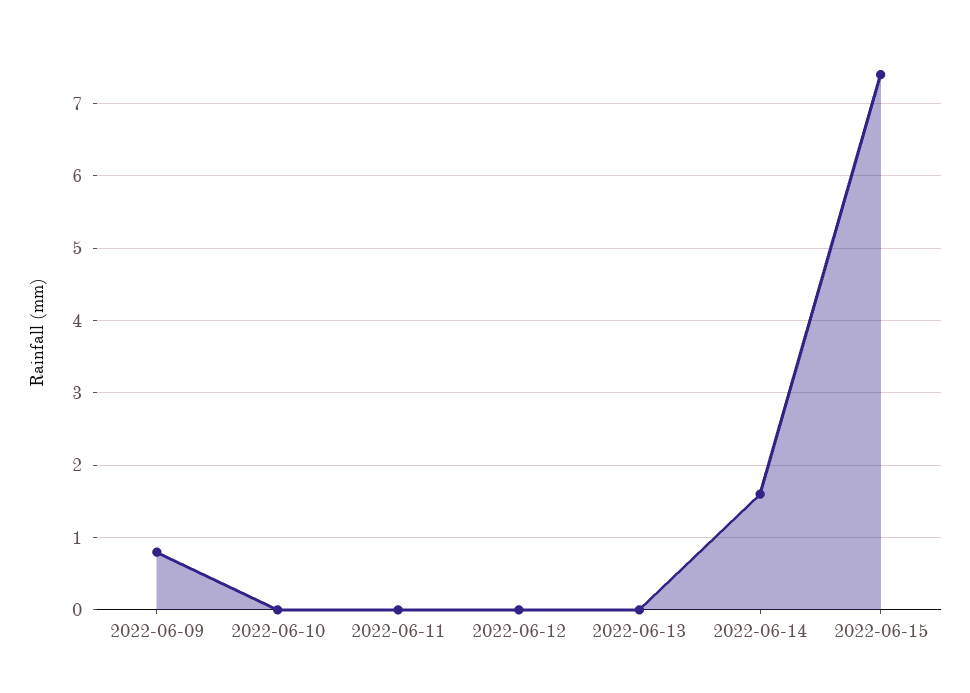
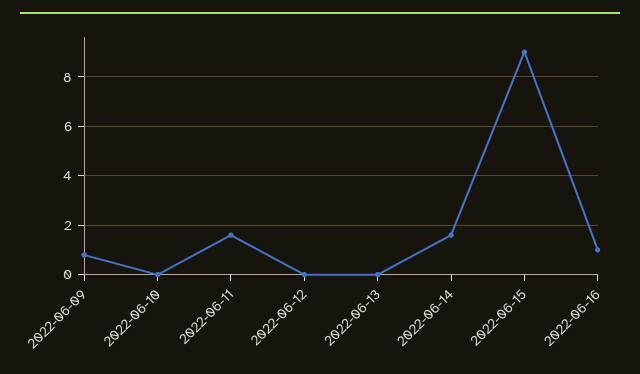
2022-06-11: 0 -> 1.5
2022-06-15: 7.4 -> 9
2022-06-16: none -> 1

